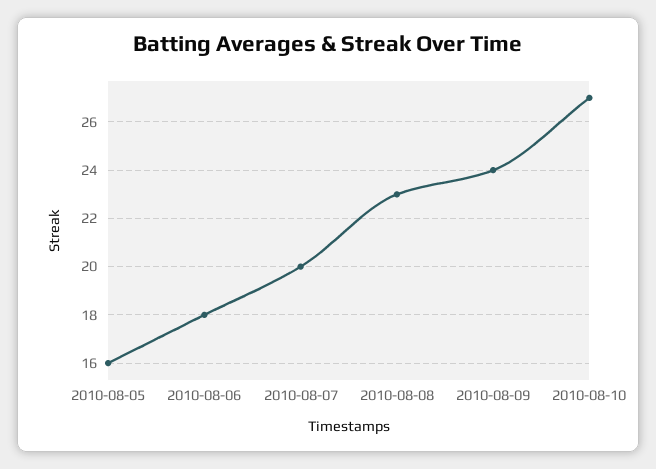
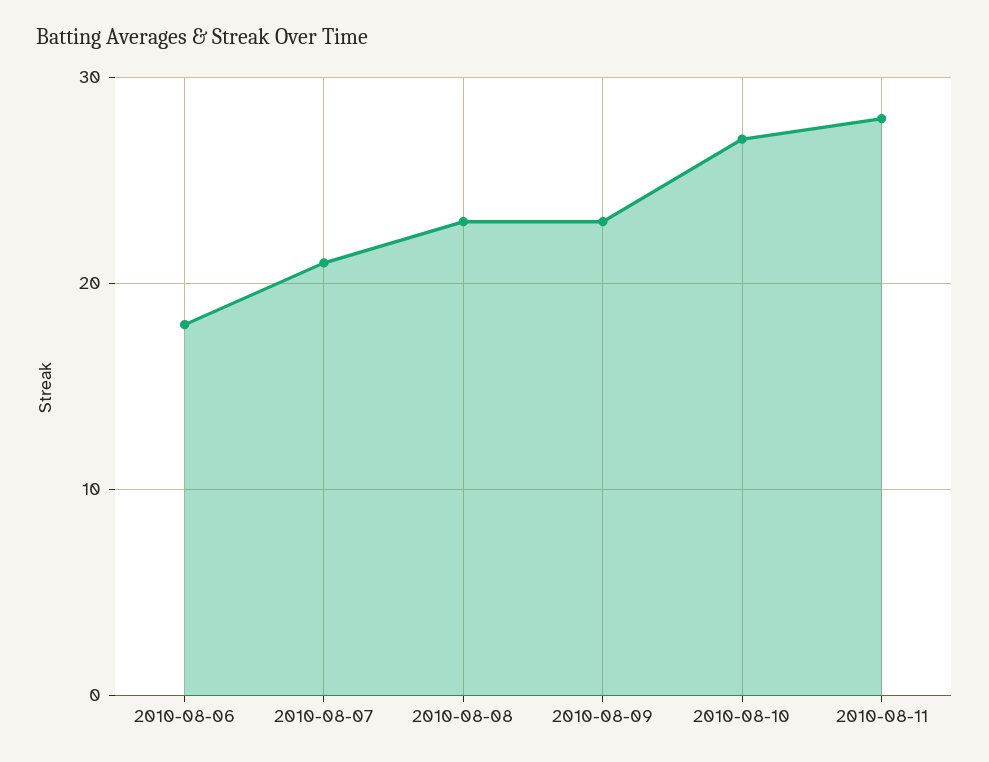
2010-08-05: 16 -> none
2010-08-07: 20 -> 21
2010-08-09: 24 -> 23
2010-08-11: none -> 28

